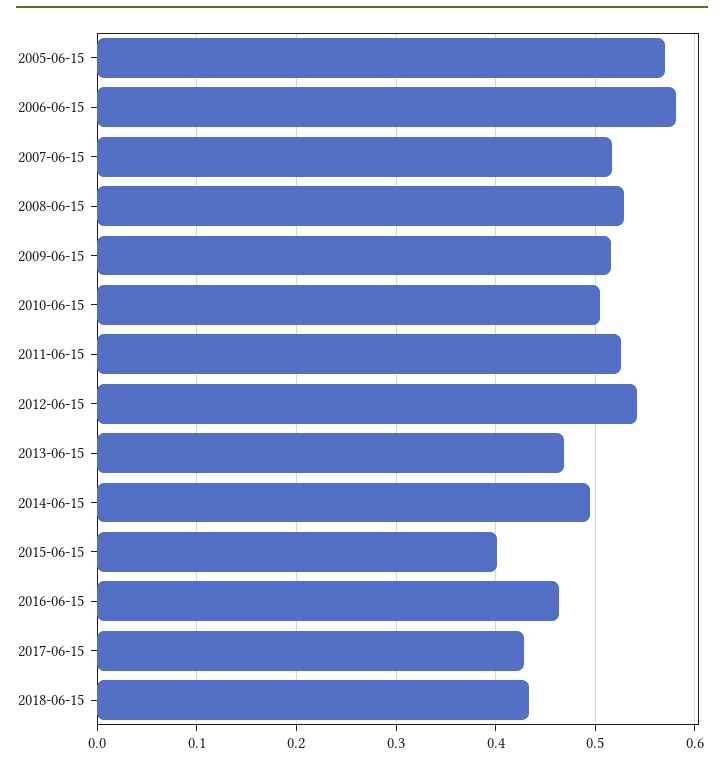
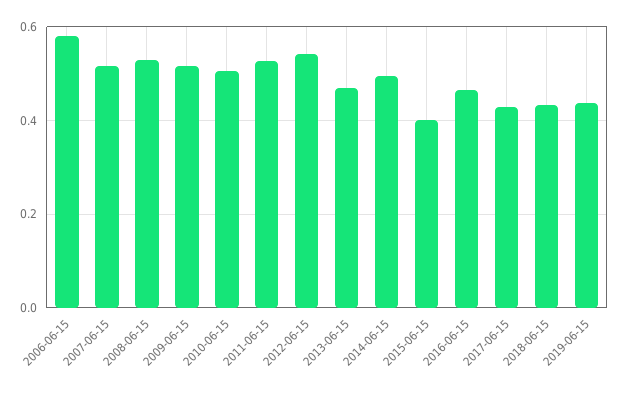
2005-06-15: 0.57 -> none
2019-06-15: none -> 0.44

